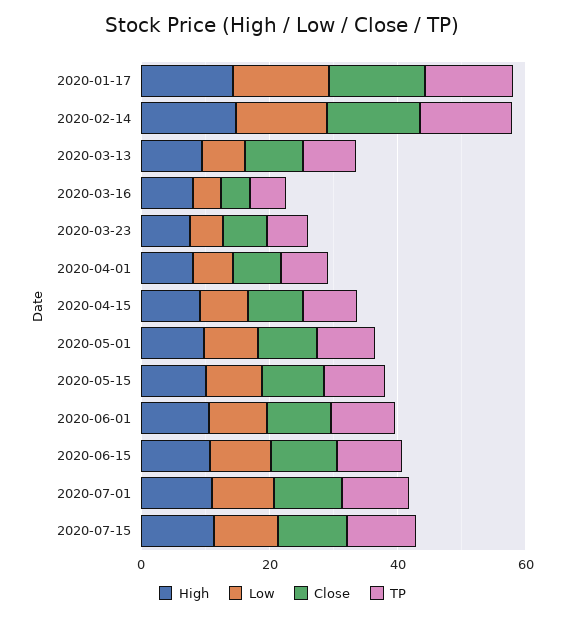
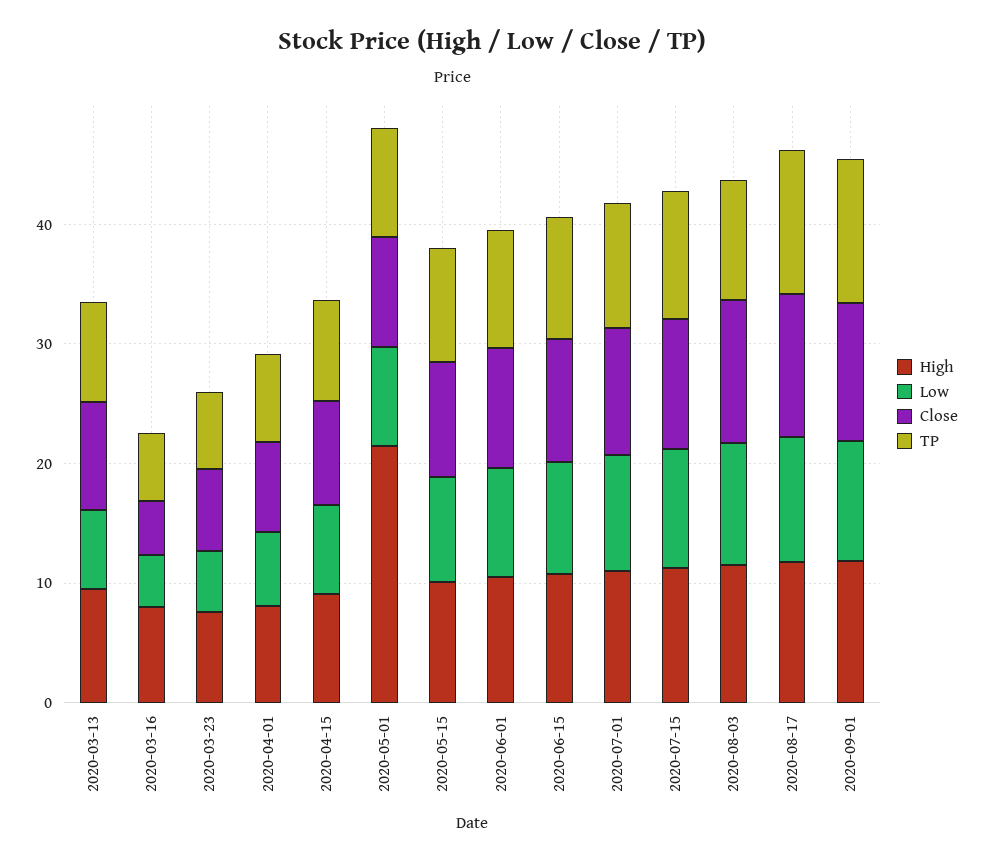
High, 2020-01-17: 15 -> none
Low, 2020-01-17: 15 -> none
Close, 2020-01-17: 15 -> none
TP, 2020-01-17: 15 -> none
High, 2020-02-14: 15 -> none
Low, 2020-02-14: 15 -> none
Close, 2020-02-14: 15 -> none
TP, 2020-02-14: 15 -> none
High, 2020-05-01: 10 -> 22
High, 2020-08-03: none -> 12
Low, 2020-08-03: none -> 10
Close, 2020-08-03: none -> 12
TP, 2020-08-03: none -> 10
High, 2020-08-17: none -> 12
Low, 2020-08-17: none -> 10
Close, 2020-08-17: none -> 12
TP, 2020-08-17: none -> 12
High, 2020-09-01: none -> 12
Low, 2020-09-01: none -> 10
Close, 2020-09-01: none -> 12
TP, 2020-09-01: none -> 12

